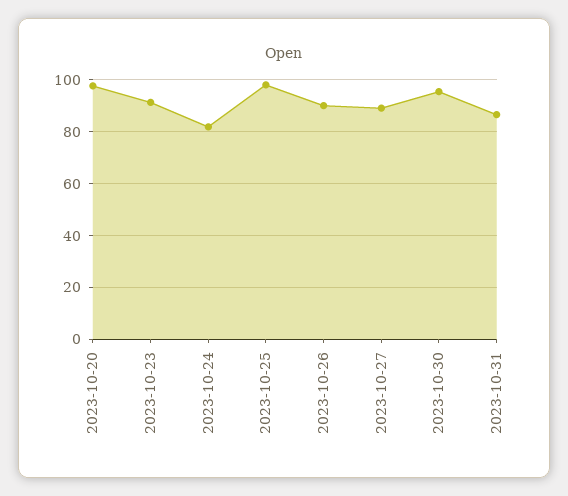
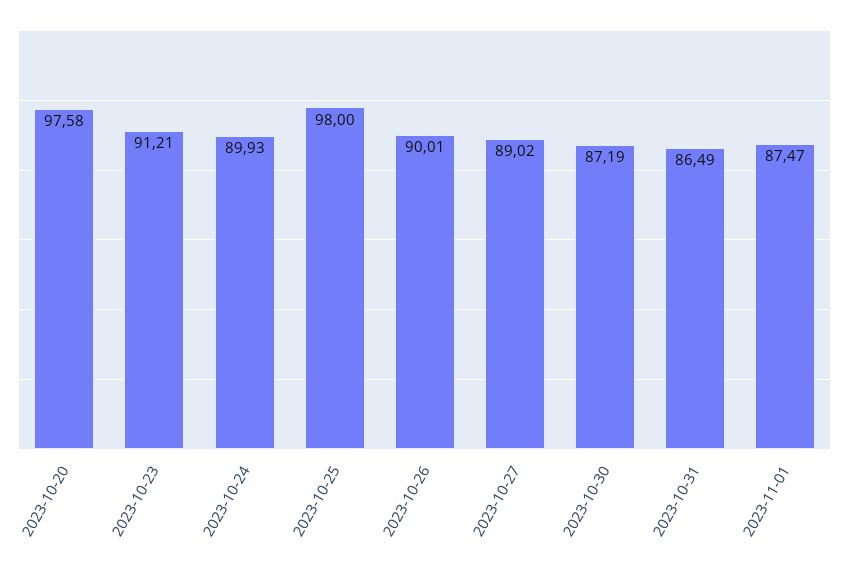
2023-10-24: 82.5 -> 89.93
2023-10-30: 95 -> 87.19
2023-11-01: none -> 87.47

